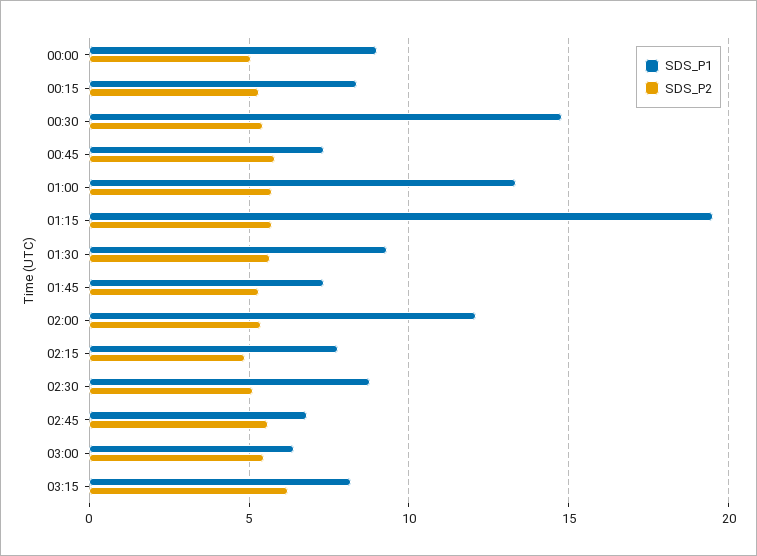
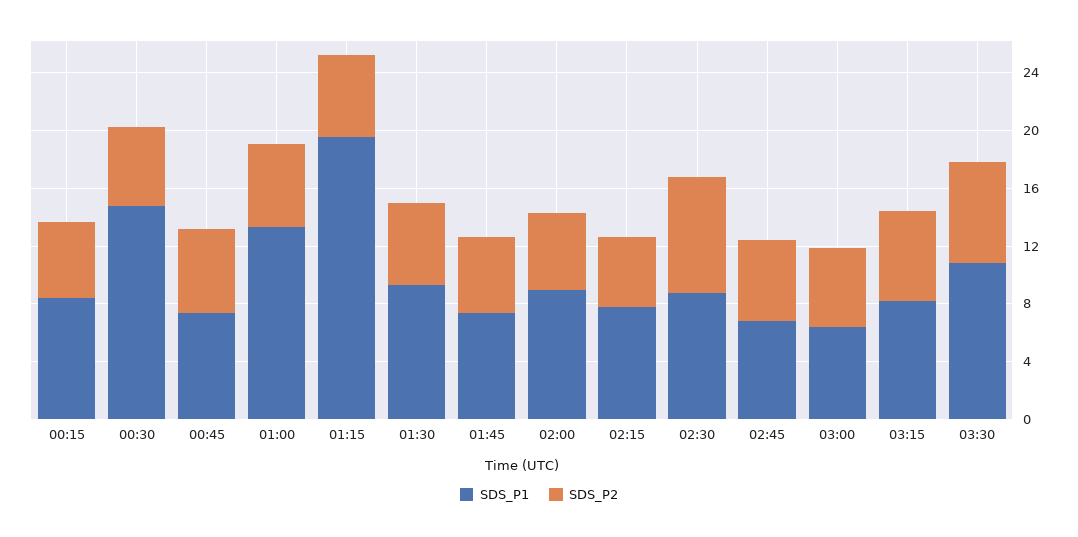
SDS_P1, 00:00: 9 -> none
SDS_P2, 00:00: 5 -> none
SDS_P1, 02:00: 12 -> 9
SDS_P2, 02:30: 5 -> 8
SDS_P1, 03:30: none -> 11
SDS_P2, 03:30: none -> 7

